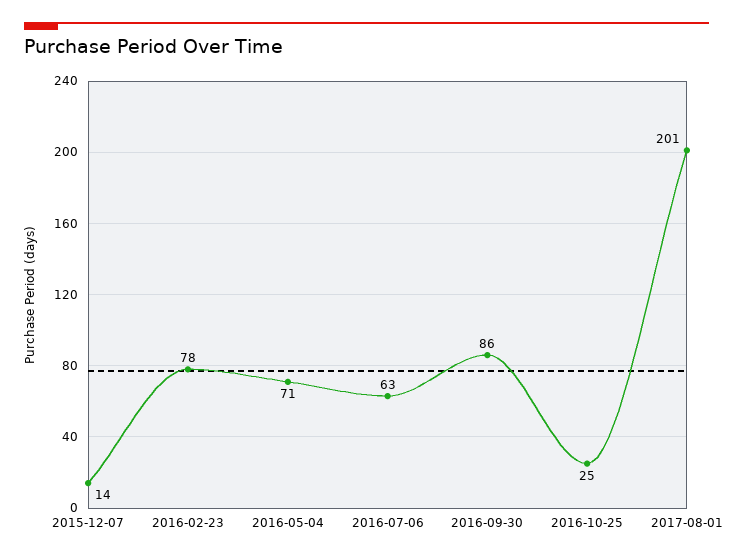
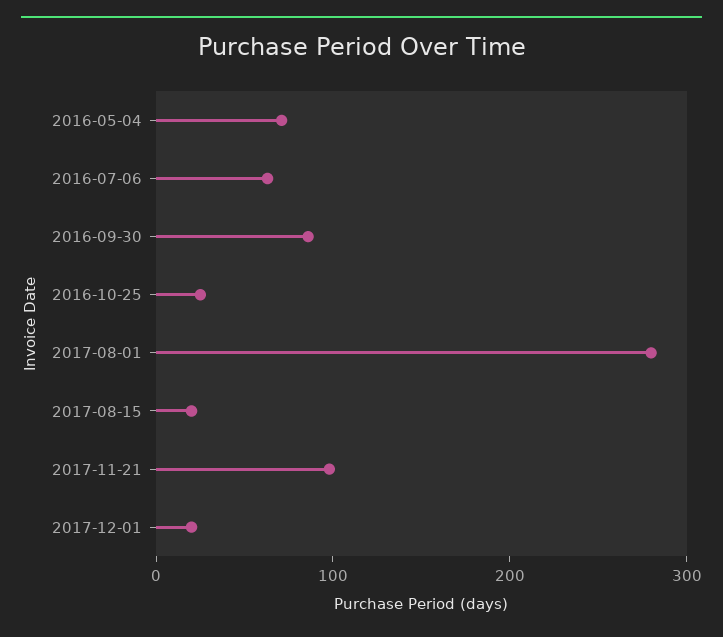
2015-12-07: 14 -> none
2016-02-23: 78 -> none
2017-08-01: 201 -> 280
2017-08-15: none -> 20
2017-11-21: none -> 100
2017-12-01: none -> 20

